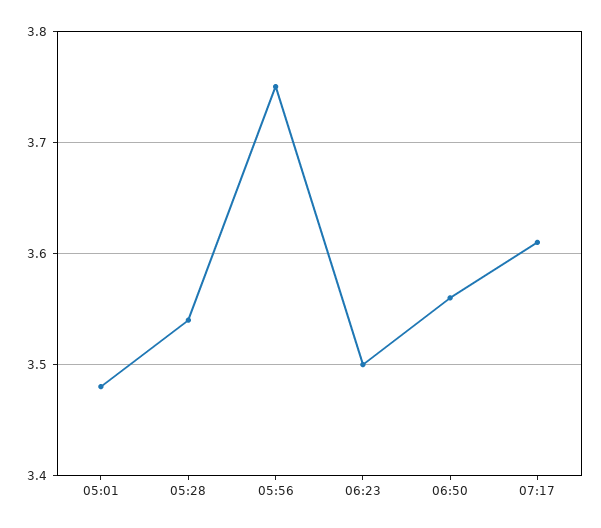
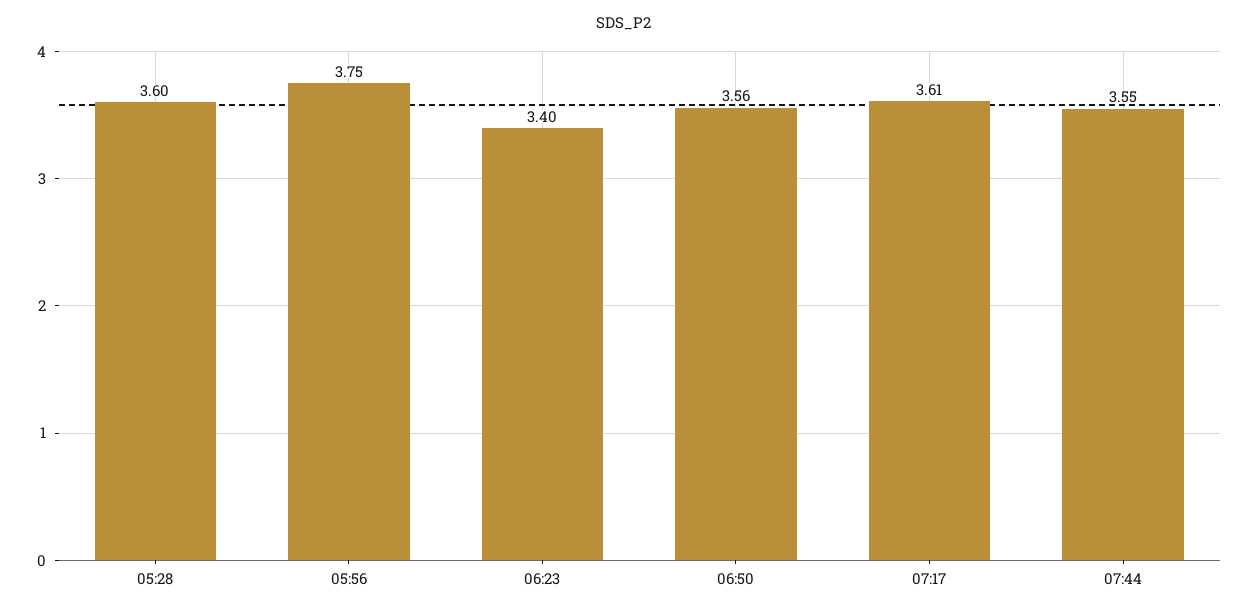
05:01: 3.48 -> none
05:28: 3.54 -> 3.6
06:23: 3.5 -> 3.4
07:44: none -> 3.55

